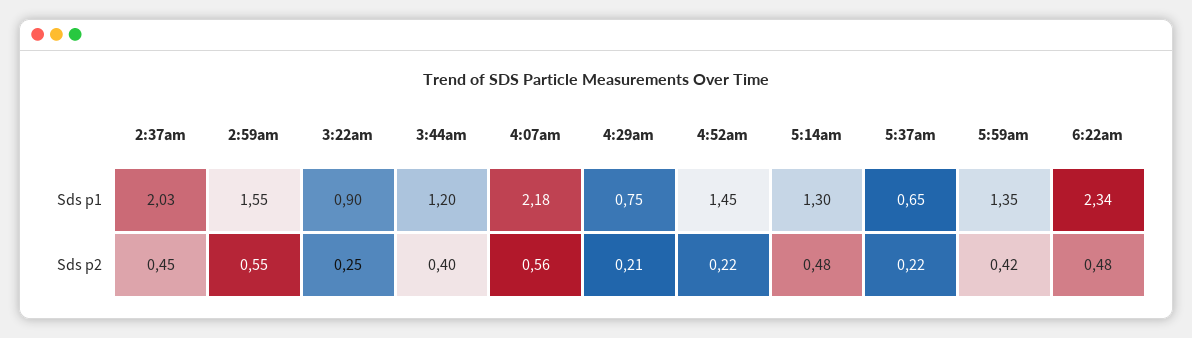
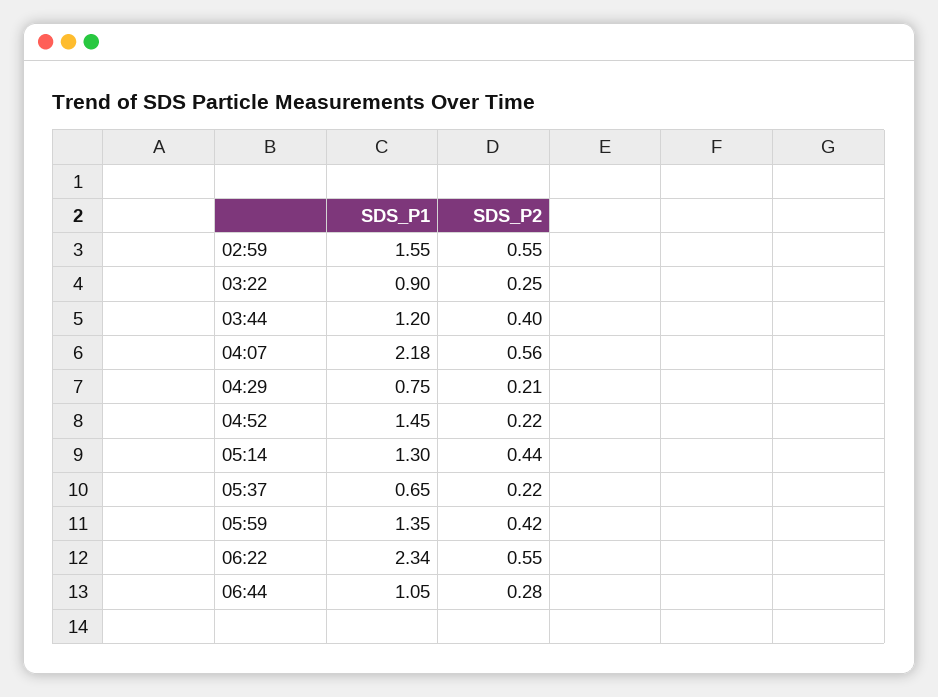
2:37am, Sds p1: 2.03 -> none
2:37am, Sds p2: 0.45 -> none
5:14am, Sds p2: 0.48 -> 0.44
6:22am, Sds p2: 0.48 -> 0.55
06:44, Sds p1: none -> 1.05
06:44, Sds p2: none -> 0.28

